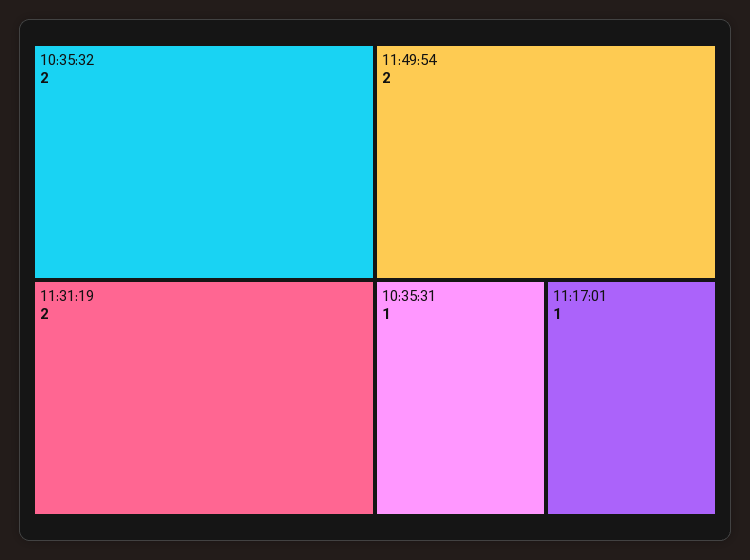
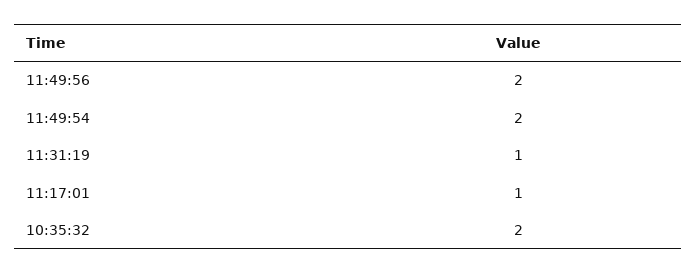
11:31:19: 2 -> 1
10:35:31: 1 -> none
11:49:56: none -> 2

